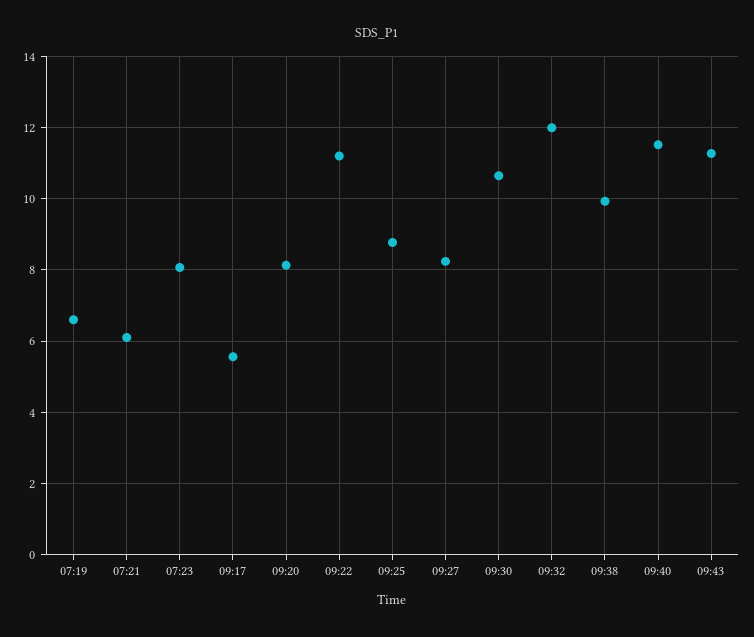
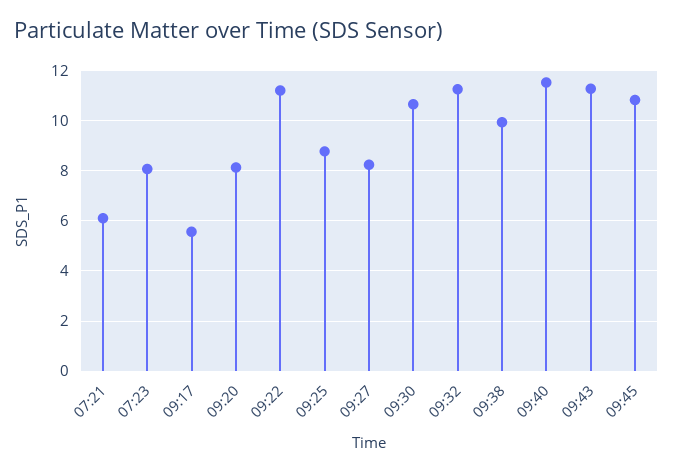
07:19: 6.6 -> none
09:32: 12 -> 11.25
09:45: none -> 10.75

